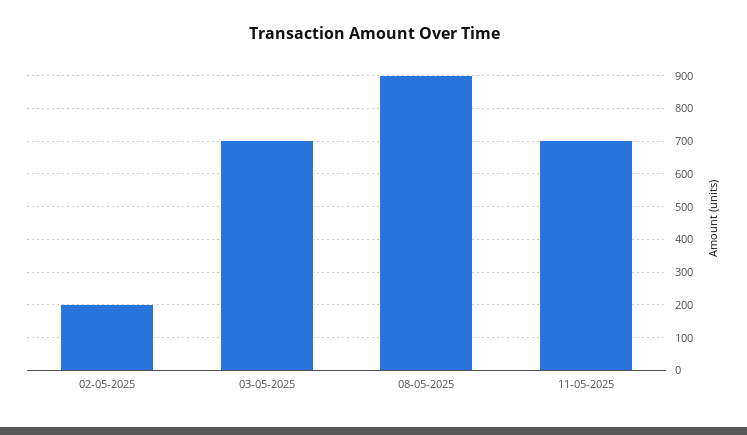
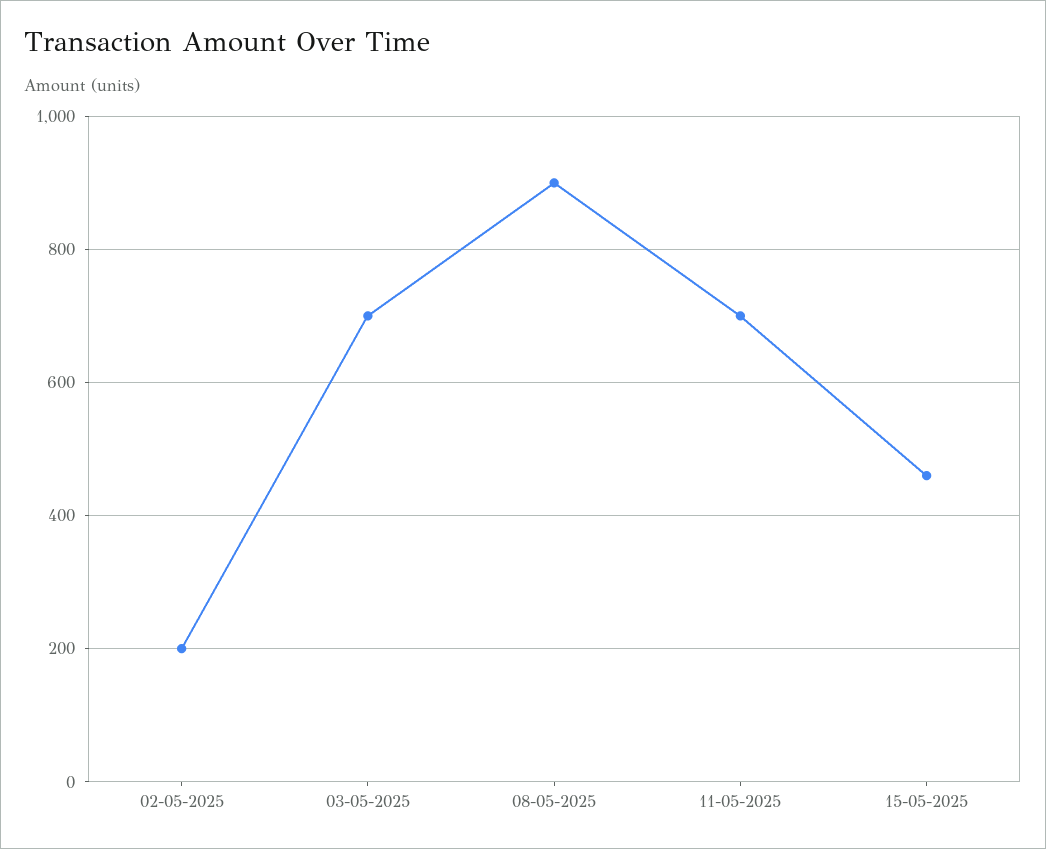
15-05-2025: none -> 460

